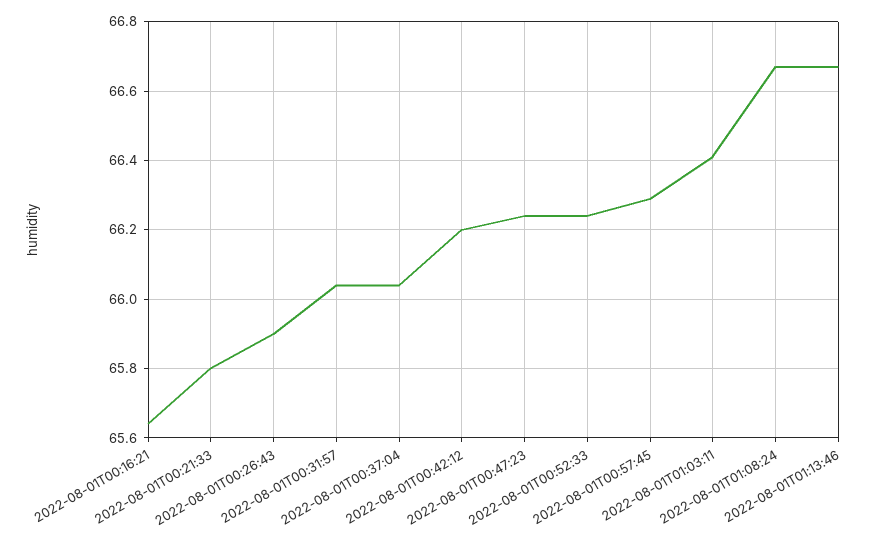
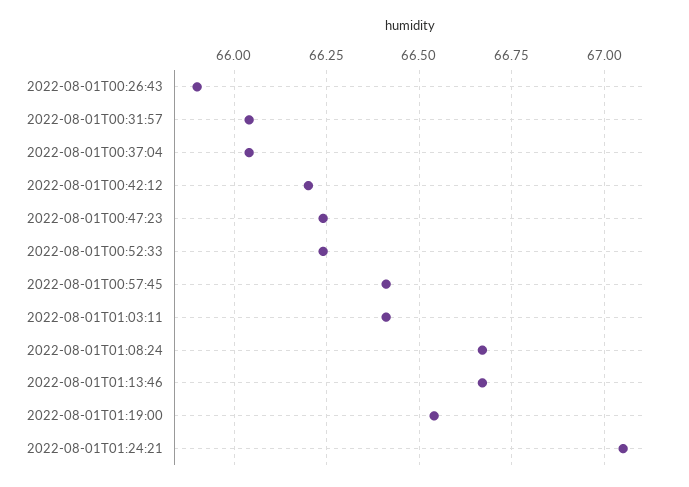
2022-08-01T00:16:21: 65.65 -> none
2022-08-01T00:21:33: 65.8 -> none
2022-08-01T00:57:45: 66.3 -> 66.4
2022-08-01T01:19:00: none -> 66.55
2022-08-01T01:24:21: none -> 67.05

